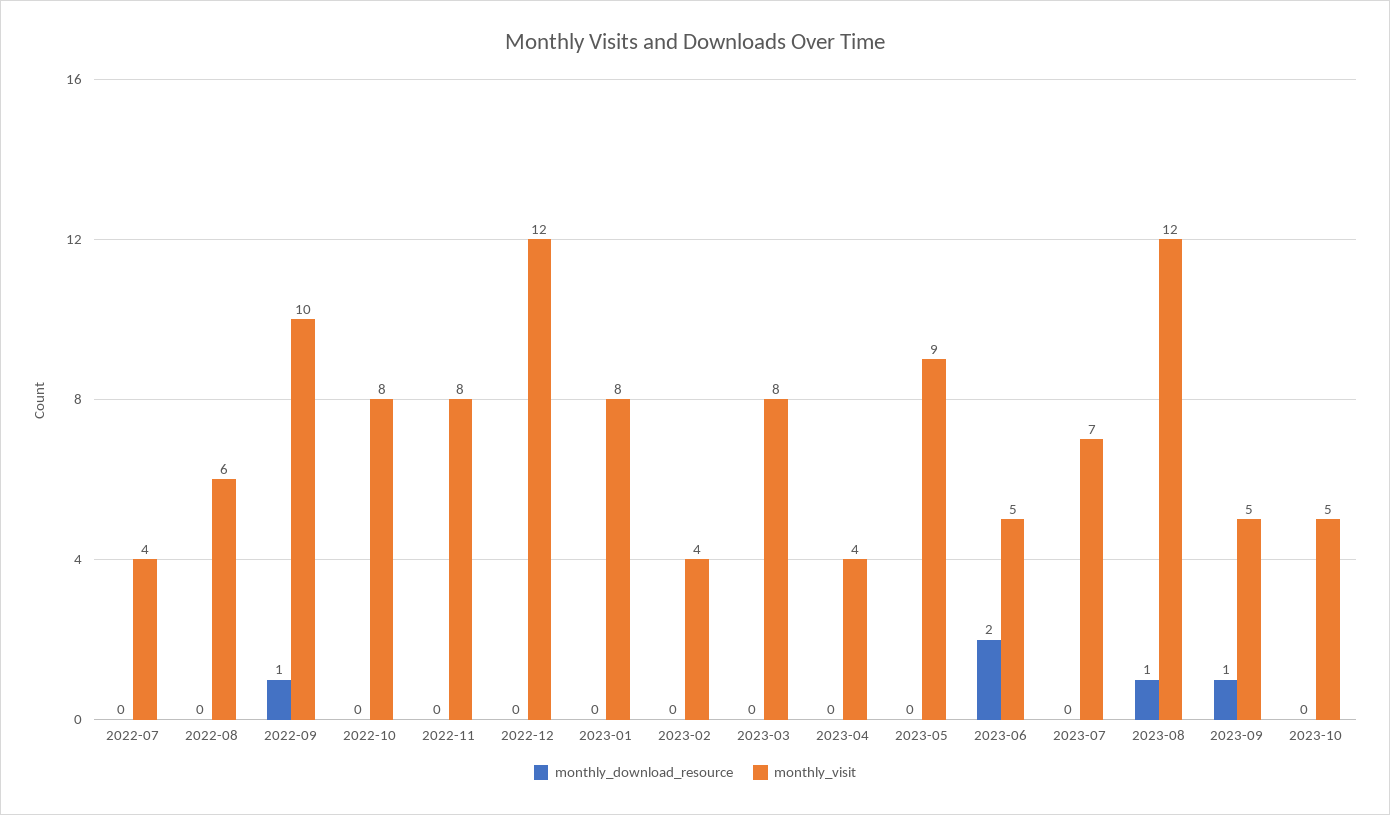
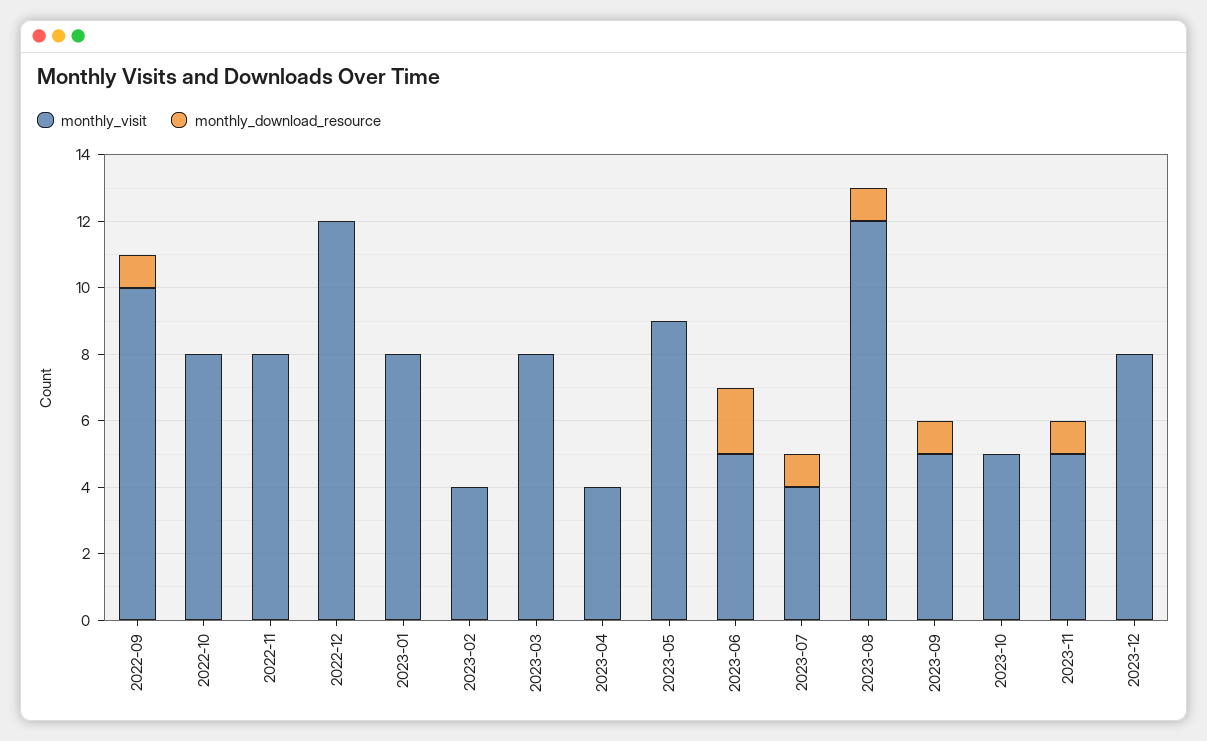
monthly_download_resource, 2022-07: 0 -> none
monthly_visit, 2022-07: 4 -> none
monthly_download_resource, 2022-08: 0 -> none
monthly_visit, 2022-08: 6 -> none
monthly_download_resource, 2023-07: 0 -> 1
monthly_visit, 2023-07: 7 -> 4
monthly_visit, 2023-11: none -> 5
monthly_download_resource, 2023-11: none -> 1
monthly_visit, 2023-12: none -> 8
monthly_download_resource, 2023-12: none -> 0

